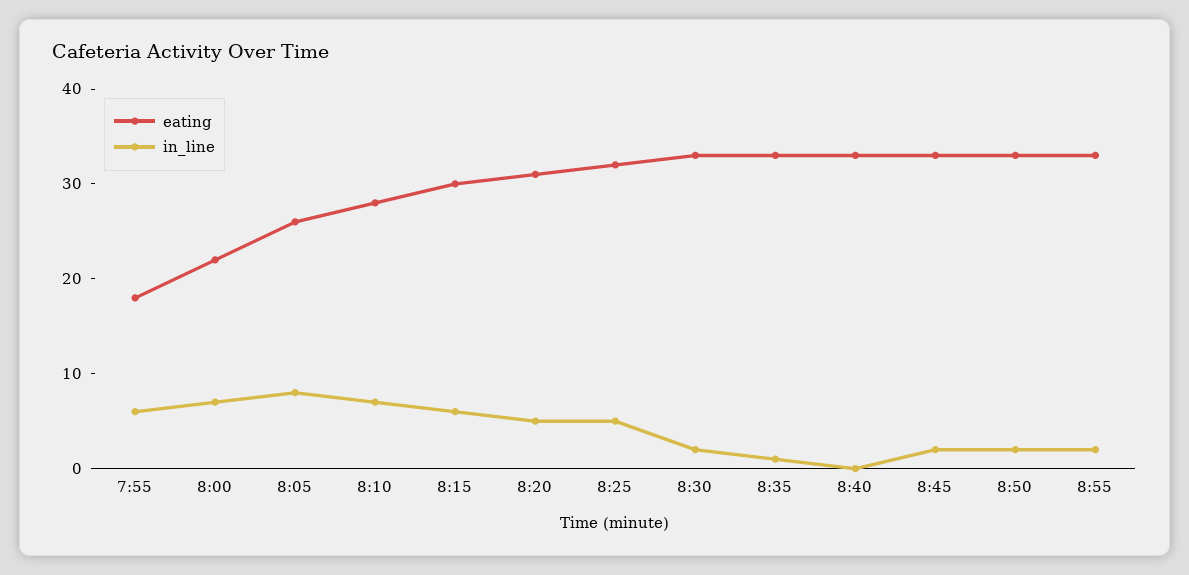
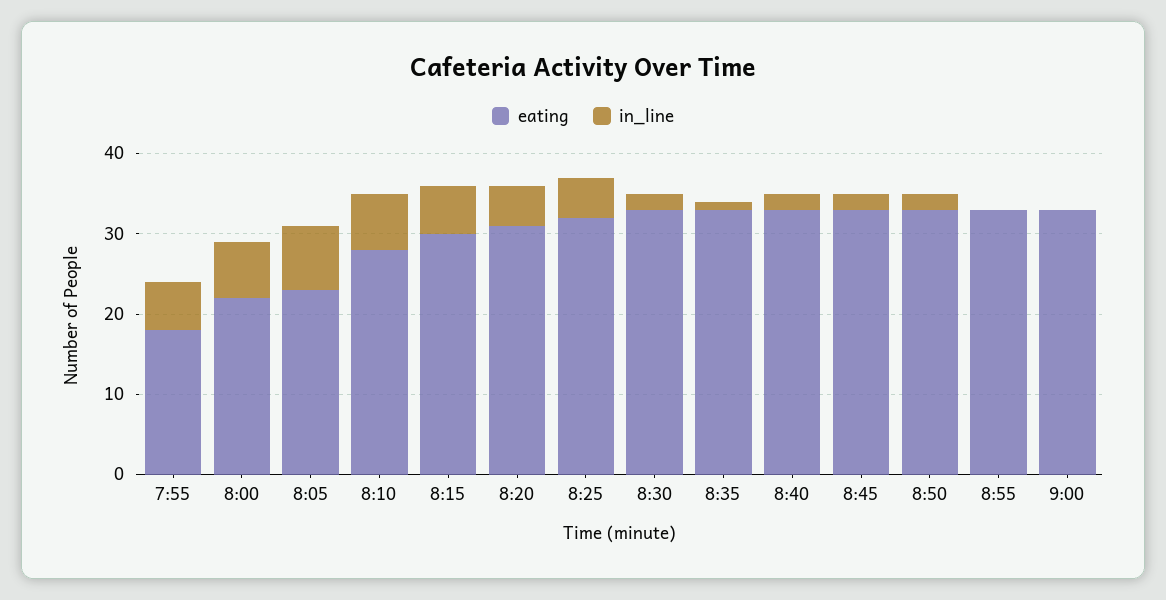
eating, 8:05: 26 -> 23
in_line, 8:40: 0 -> 2
in_line, 8:55: 2 -> 0
eating, 9:00: none -> 33
in_line, 9:00: none -> 0

